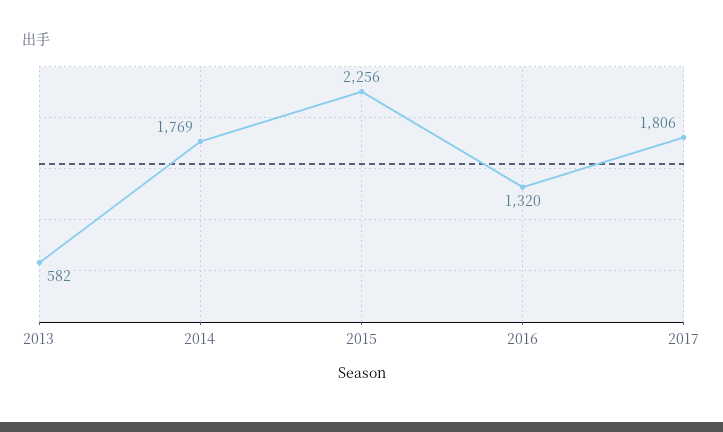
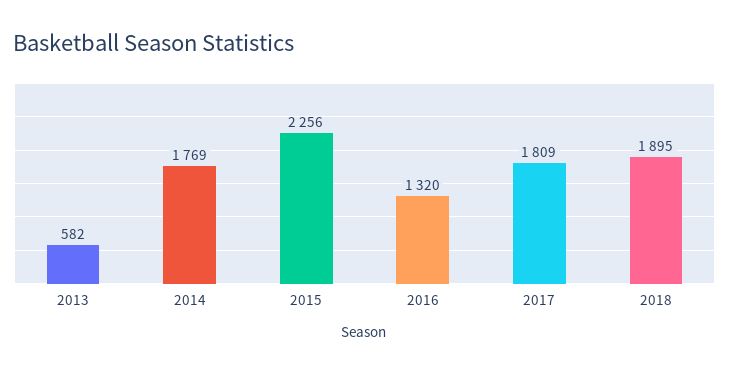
2017: 1806 -> 1809
2018: none -> 1895

